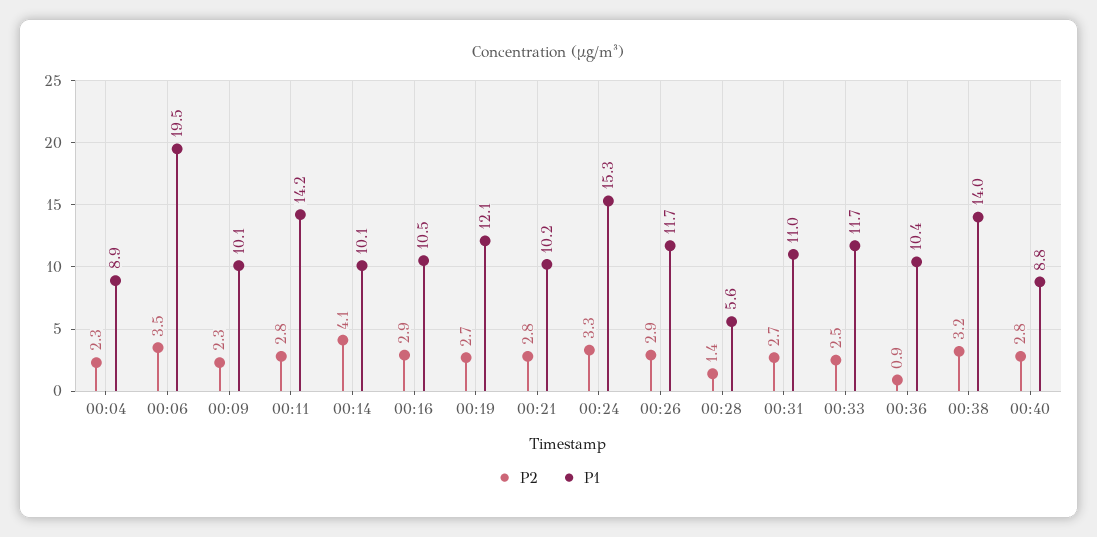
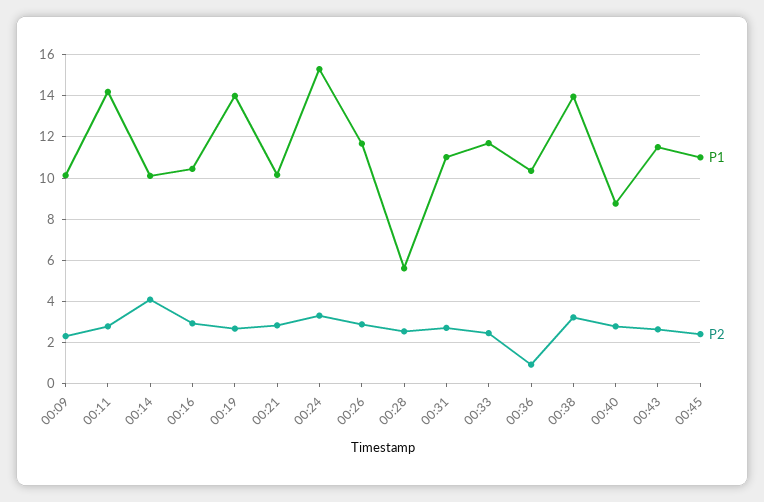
P2, 00:04: 2.3 -> none
P1, 00:04: 8.9 -> none
P2, 00:06: 3.5 -> none
P1, 00:06: 19.5 -> none
P1, 00:19: 12.1 -> 14
P2, 00:28: 1.4 -> 2.5
P1, 00:43: none -> 11.5
P2, 00:43: none -> 2.5
P1, 00:45: none -> 11
P2, 00:45: none -> 2.5

